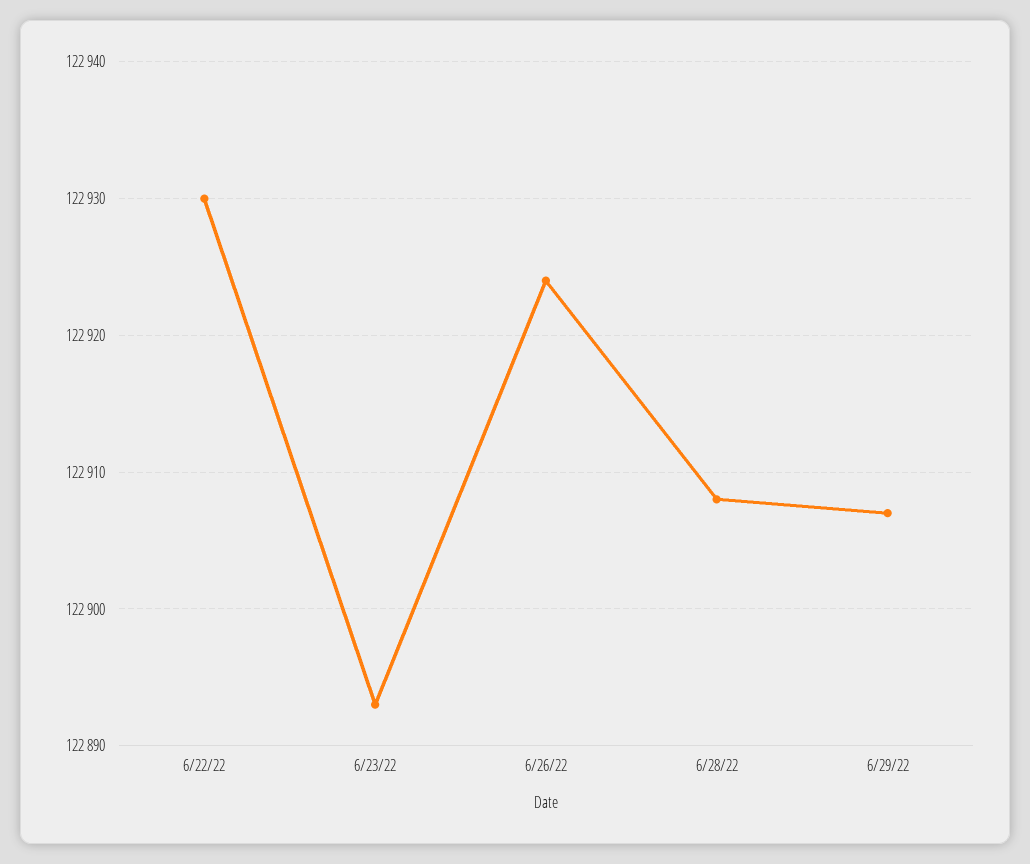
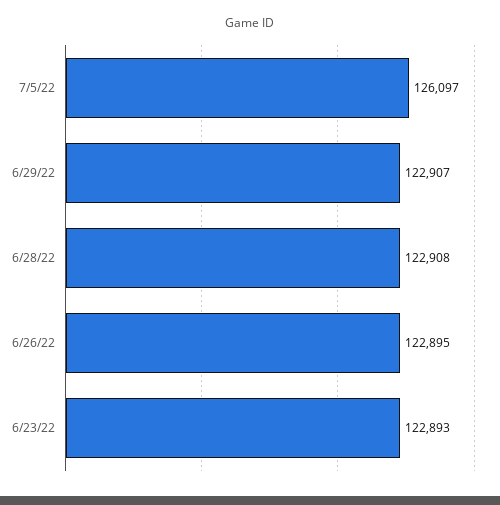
6/22/22: 122930 -> none
6/26/22: 122924 -> 122895
7/5/22: none -> 126097

